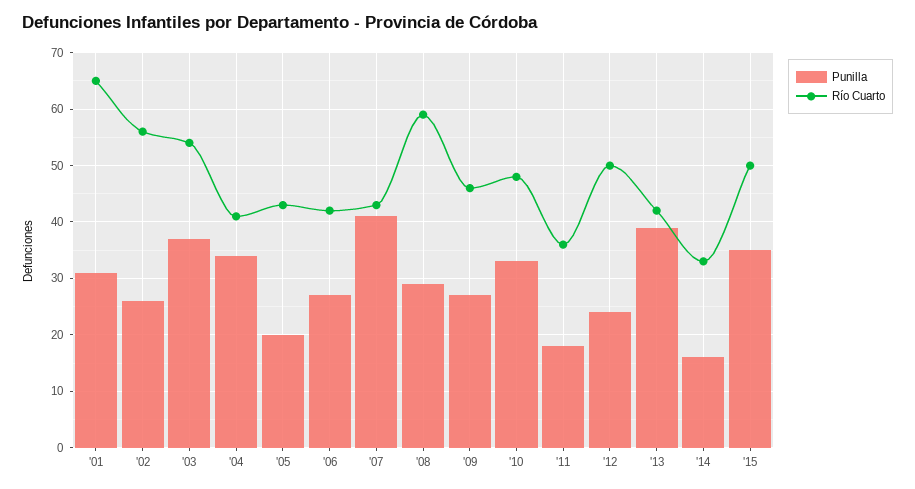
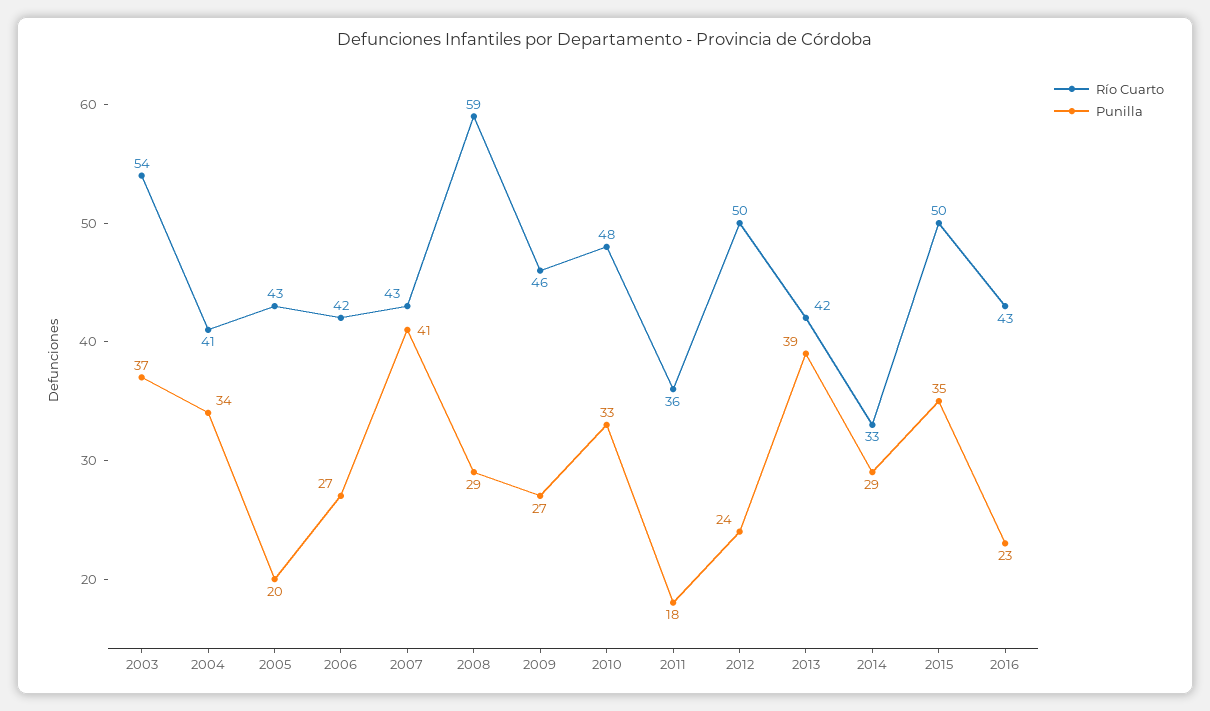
Punilla, '01: 30 -> none
Río Cuarto, '01: 65 -> none
Punilla, '02: 25 -> none
Río Cuarto, '02: 55 -> none
Punilla, '14: 15 -> 29
Río Cuarto, 2016: none -> 43
Punilla, 2016: none -> 23

